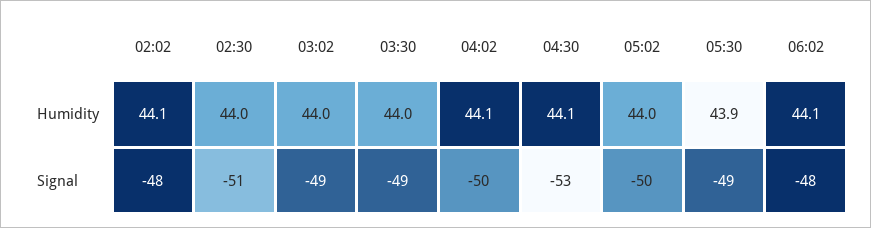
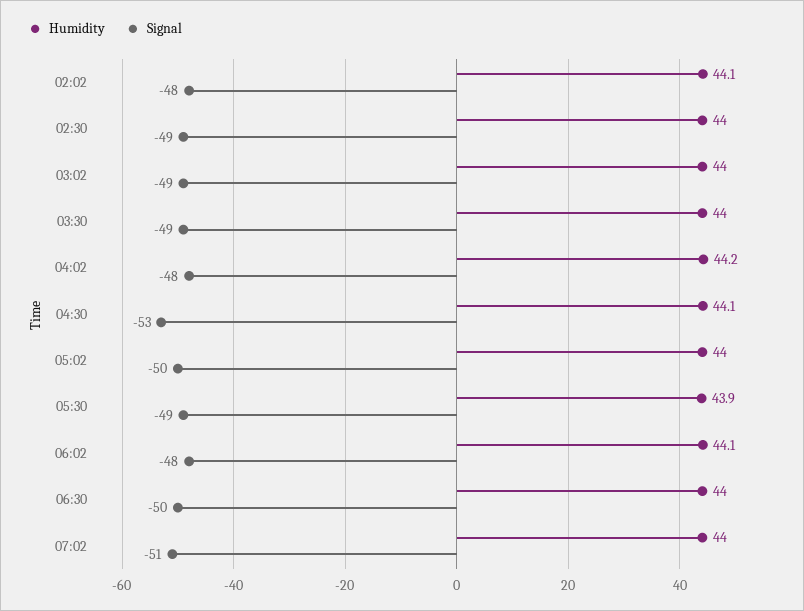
Humidity, 04:02: 44.1 -> 44.2
Signal, 02:30: -51 -> -49
Signal, 04:02: -50 -> -48
Humidity, 06:30: none -> 44
Signal, 06:30: none -> -50
Humidity, 07:02: none -> 44
Signal, 07:02: none -> -51

